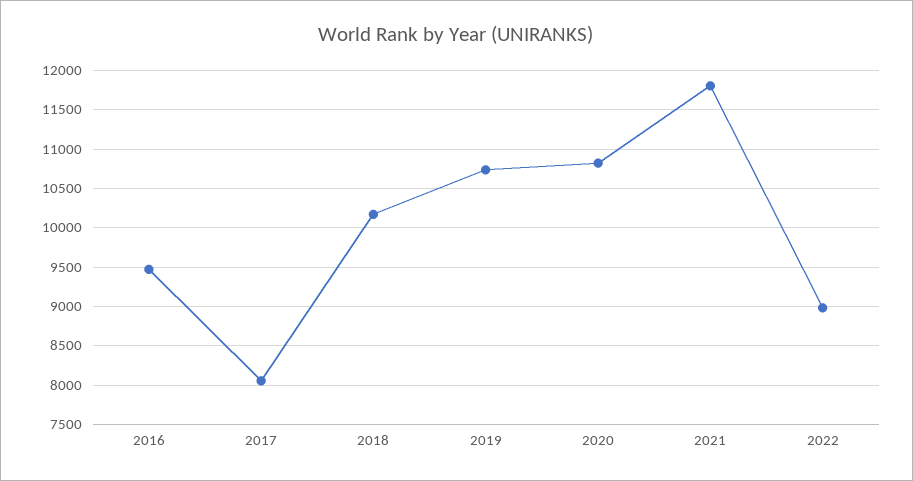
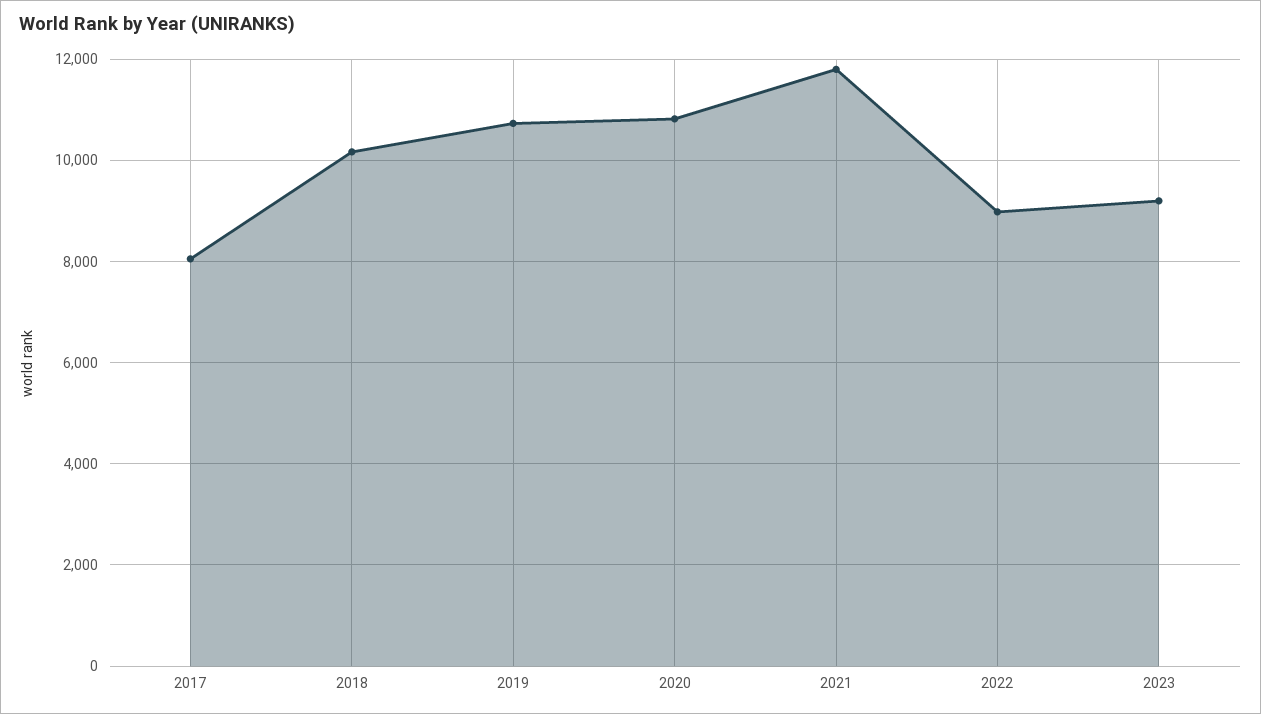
2016: 9500 -> none
2023: none -> 9200

